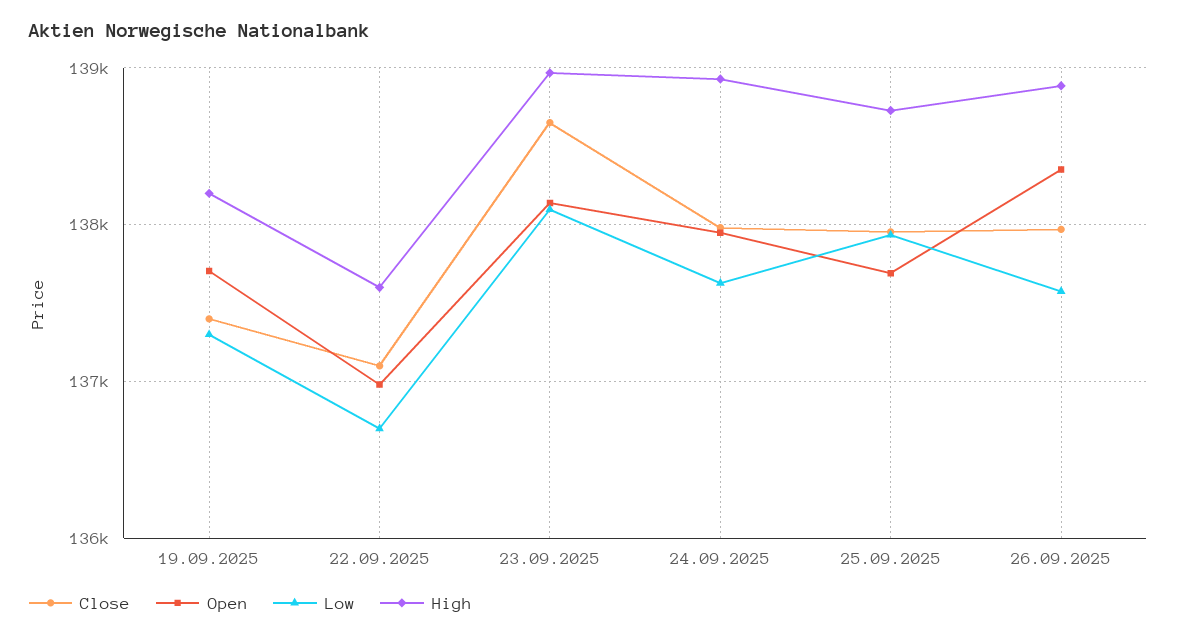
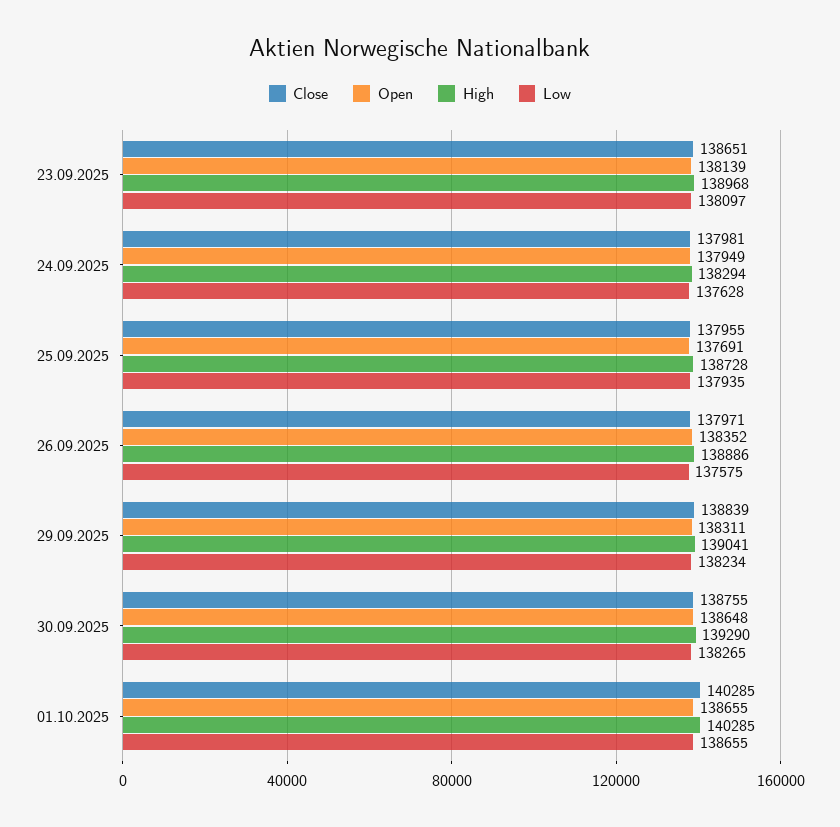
Close, 19.09.2025: 137400 -> none
Open, 19.09.2025: 137700 -> none
Low, 19.09.2025: 137300 -> none
High, 19.09.2025: 138200 -> none
Close, 22.09.2025: 137100 -> none
Open, 22.09.2025: 137000 -> none
Low, 22.09.2025: 136700 -> none
High, 22.09.2025: 137600 -> none
High, 24.09.2025: 138900 -> 138294
Close, 29.09.2025: none -> 138839
Open, 29.09.2025: none -> 138311
High, 29.09.2025: none -> 139041
Low, 29.09.2025: none -> 138234
Close, 30.09.2025: none -> 138755
Open, 30.09.2025: none -> 138648
High, 30.09.2025: none -> 139290
Low, 30.09.2025: none -> 138265
Close, 01.10.2025: none -> 140285
Open, 01.10.2025: none -> 138655
High, 01.10.2025: none -> 140285
Low, 01.10.2025: none -> 138655

